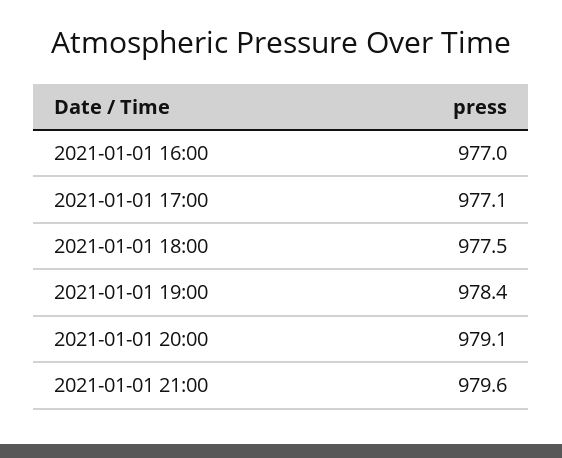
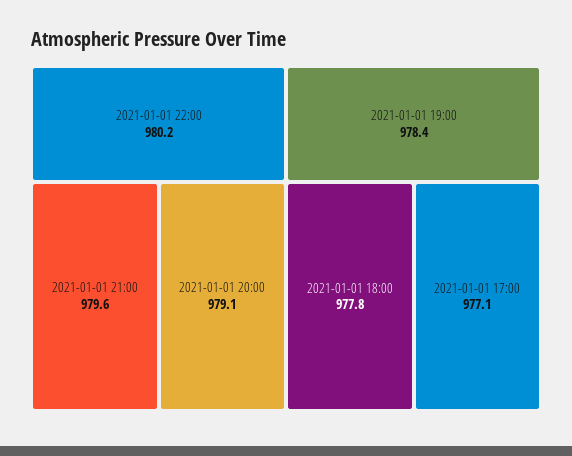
2021-01-01 16:00: 977 -> none
2021-01-01 18:00: 977.5 -> 977.8
2021-01-01 22:00: none -> 980.2

